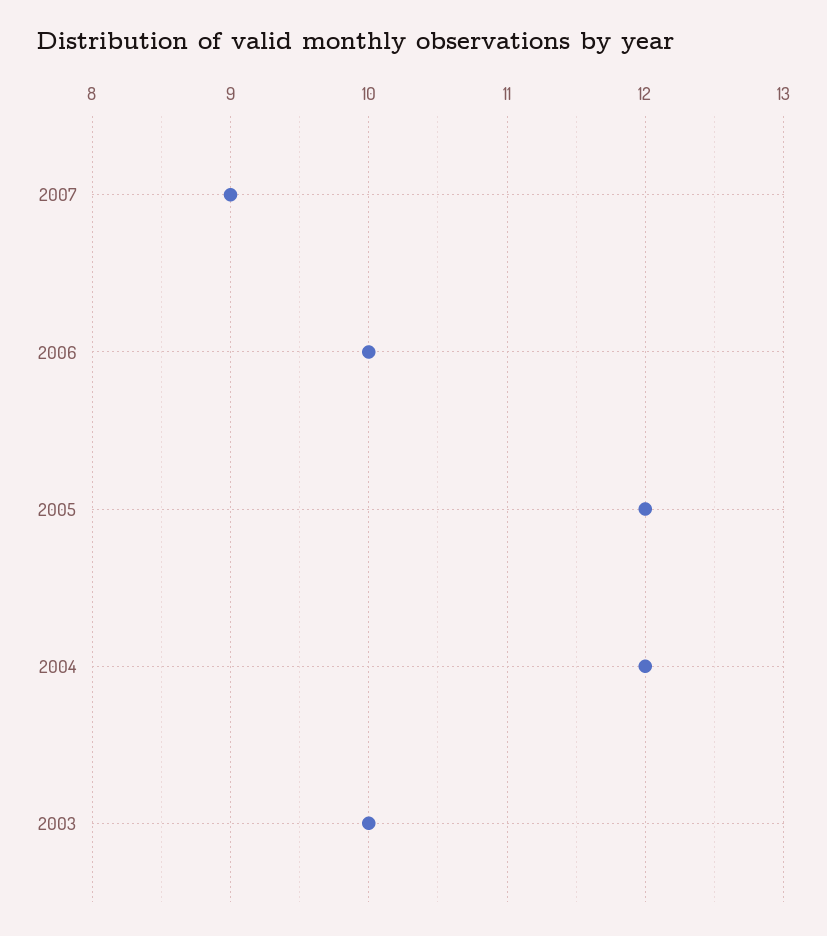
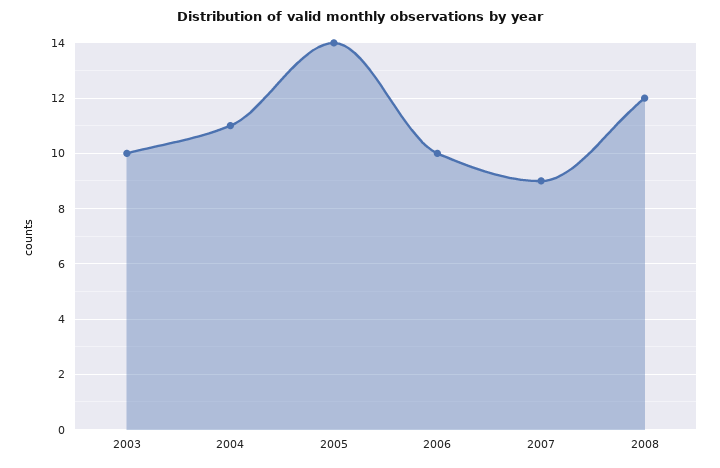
2005: 12 -> 14
2004: 12 -> 11
2008: none -> 12

